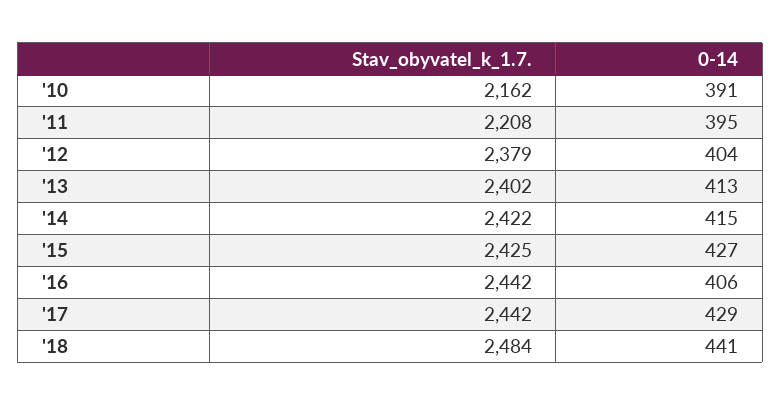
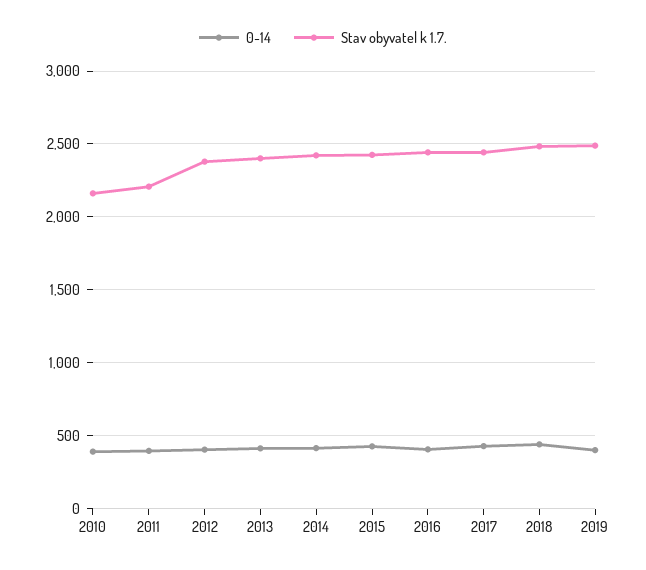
0-14, 2019: none -> 400
Stav_obyvatel_k_1.7., 2019: none -> 2500

